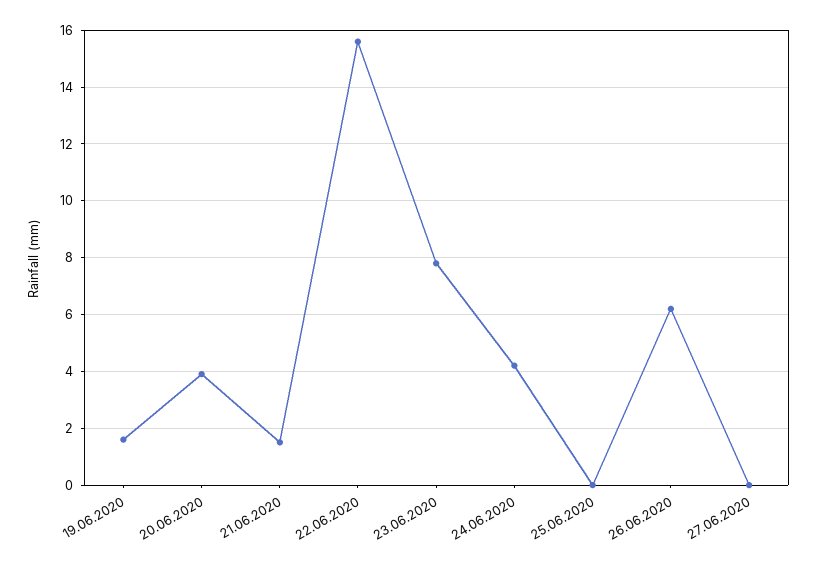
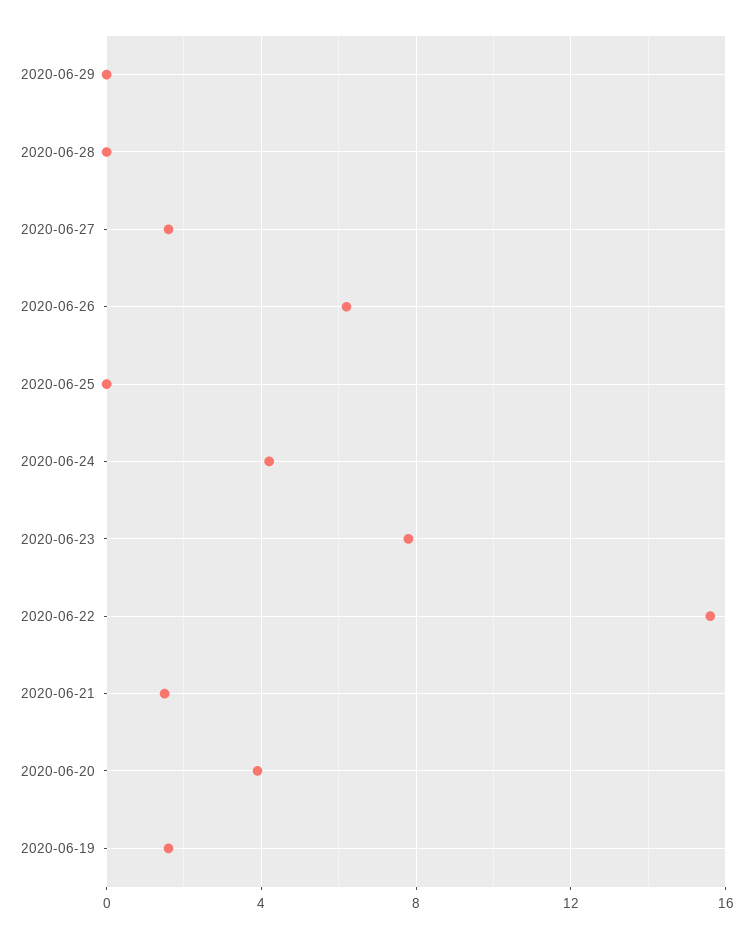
27.06.2020: 0 -> 1.5
2020-06-29: none -> 0
2020-06-28: none -> 0

